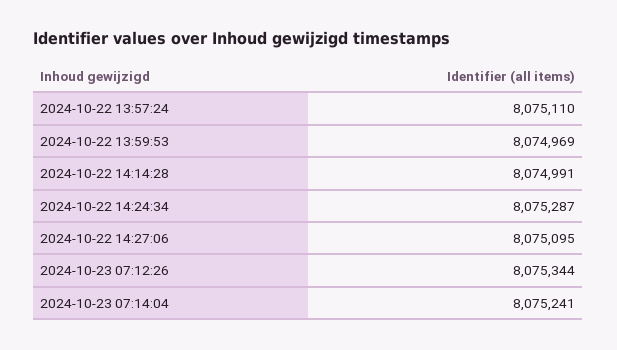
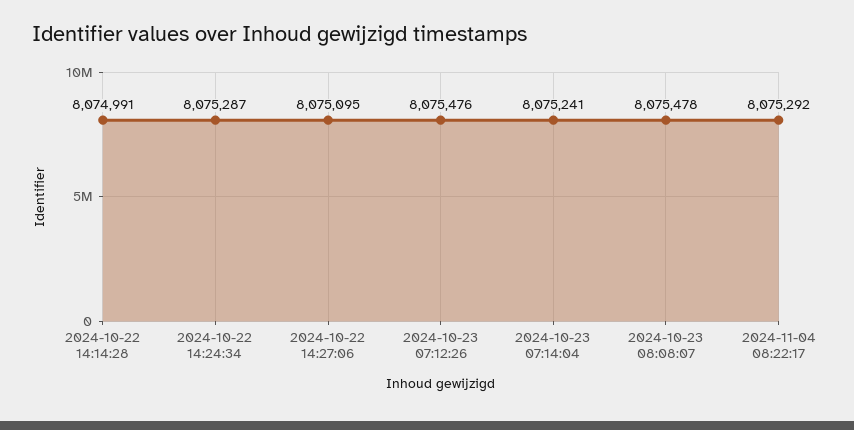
2024-10-22 13:57:24: 8075110 -> none
2024-10-22 13:59:53: 8074969 -> none
2024-10-23 07:12:26: 8075344 -> 8075476
2024-10-23 08:08:07: none -> 8075478
2024-11-04 08:22:17: none -> 8075292

